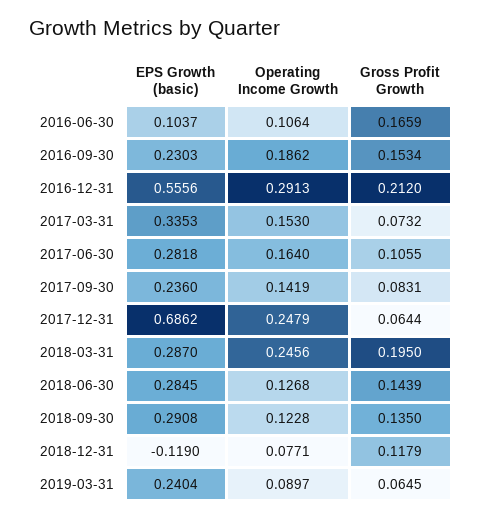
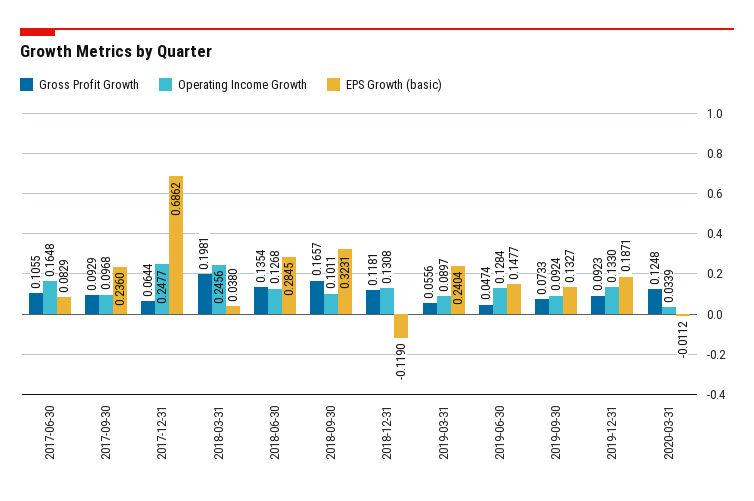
EPS Growth (basic), 2016-06-30: 0.1037 -> none
Operating Income Growth, 2016-06-30: 0.1064 -> none
Gross Profit Growth, 2016-06-30: 0.1659 -> none
EPS Growth (basic), 2016-09-30: 0.2303 -> none
Operating Income Growth, 2016-09-30: 0.1862 -> none
Gross Profit Growth, 2016-09-30: 0.1534 -> none
EPS Growth (basic), 2016-12-31: 0.5556 -> none
Operating Income Growth, 2016-12-31: 0.2913 -> none
Gross Profit Growth, 2016-12-31: 0.212 -> none
EPS Growth (basic), 2017-03-31: 0.3353 -> none
Operating Income Growth, 2017-03-31: 0.153 -> none
Gross Profit Growth, 2017-03-31: 0.0732 -> none
EPS Growth (basic), 2017-06-30: 0.2818 -> 0.0829
Operating Income Growth, 2017-06-30: 0.164 -> 0.1648
Operating Income Growth, 2017-09-30: 0.1419 -> 0.0968
Gross Profit Growth, 2017-09-30: 0.0831 -> 0.0929
Operating Income Growth, 2017-12-31: 0.2479 -> 0.2477
EPS Growth (basic), 2018-03-31: 0.287 -> 0.038
Gross Profit Growth, 2018-03-31: 0.195 -> 0.1981
Gross Profit Growth, 2018-06-30: 0.1439 -> 0.1354
EPS Growth (basic), 2018-09-30: 0.2908 -> 0.3231
Operating Income Growth, 2018-09-30: 0.1228 -> 0.1011
Gross Profit Growth, 2018-09-30: 0.135 -> 0.1657
Operating Income Growth, 2018-12-31: 0.0771 -> 0.1308
Gross Profit Growth, 2018-12-31: 0.1179 -> 0.1181
Gross Profit Growth, 2019-03-31: 0.0645 -> 0.0556
Gross Profit Growth, 2019-06-30: none -> 0.0474
Operating Income Growth, 2019-06-30: none -> 0.1284
EPS Growth (basic), 2019-06-30: none -> 0.1477
Gross Profit Growth, 2019-09-30: none -> 0.0733
Operating Income Growth, 2019-09-30: none -> 0.0924
EPS Growth (basic), 2019-09-30: none -> 0.1327
Gross Profit Growth, 2019-12-31: none -> 0.0923
Operating Income Growth, 2019-12-31: none -> 0.133
EPS Growth (basic), 2019-12-31: none -> 0.1871
Gross Profit Growth, 2020-03-31: none -> 0.1248
Operating Income Growth, 2020-03-31: none -> 0.0339
EPS Growth (basic), 2020-03-31: none -> -0.0112

